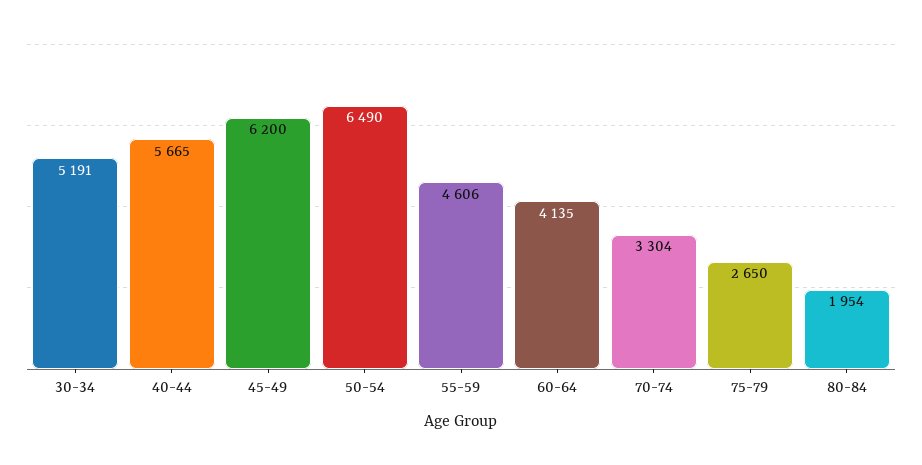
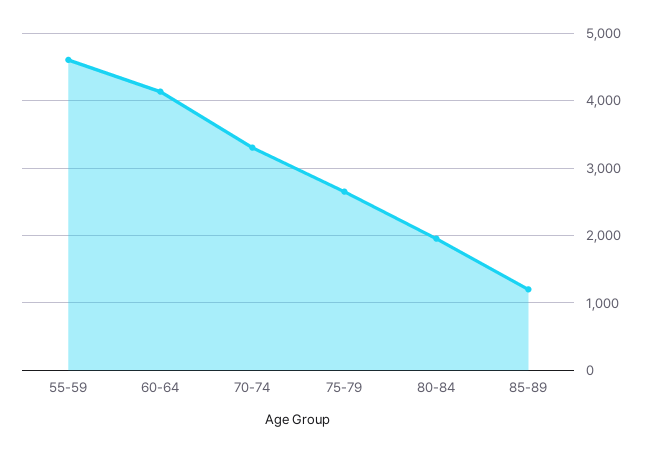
30-34: 5191 -> none
40-44: 5665 -> none
45-49: 6200 -> none
50-54: 6490 -> none
85-89: none -> 1200

